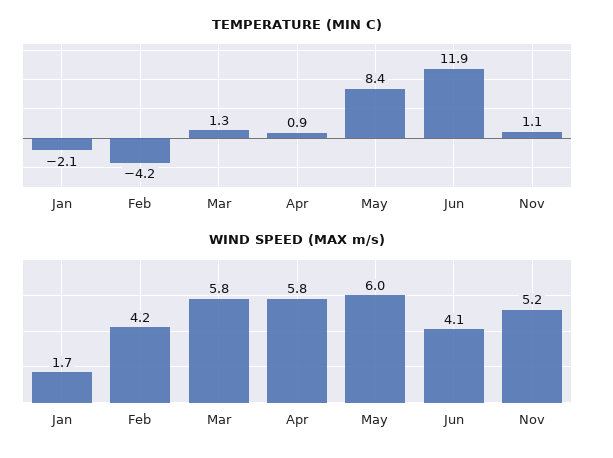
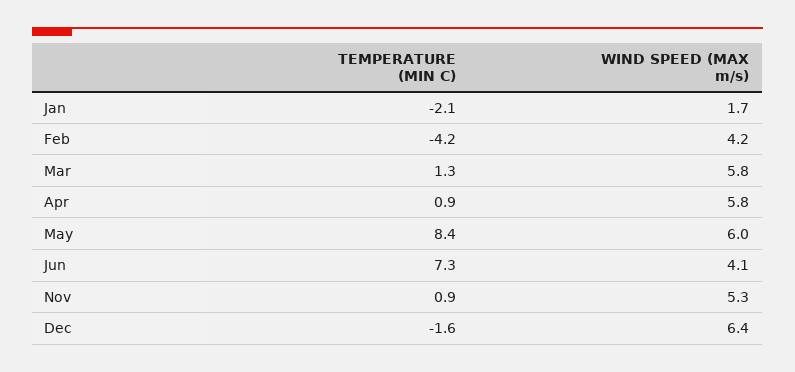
TEMPERATURE (MIN C), Jun: 11.9 -> 7.3
TEMPERATURE (MIN C), Nov: 1.1 -> 0.9
WIND SPEED (MAX m/s), Nov: 5.2 -> 5.3
TEMPERATURE (MIN C), Dec: none -> -1.6
WIND SPEED (MAX m/s), Dec: none -> 6.4

